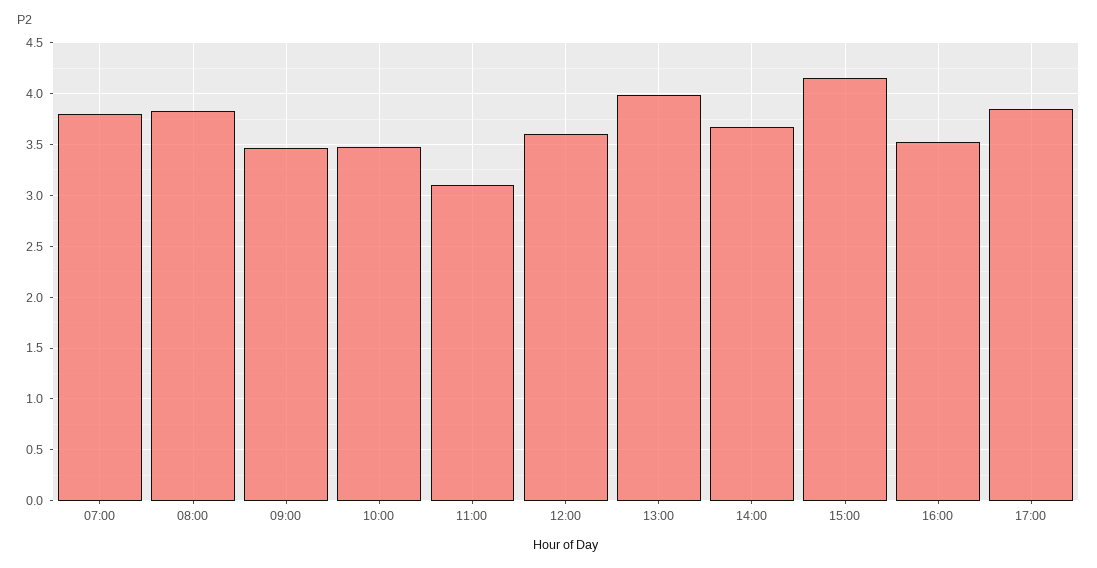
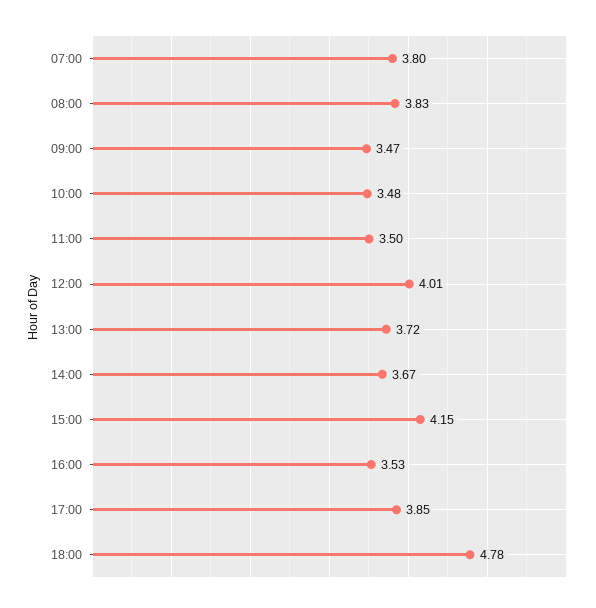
11:00: 3.1 -> 3.5
12:00: 3.6 -> 4.01
13:00: 4 -> 3.72
18:00: none -> 4.78

